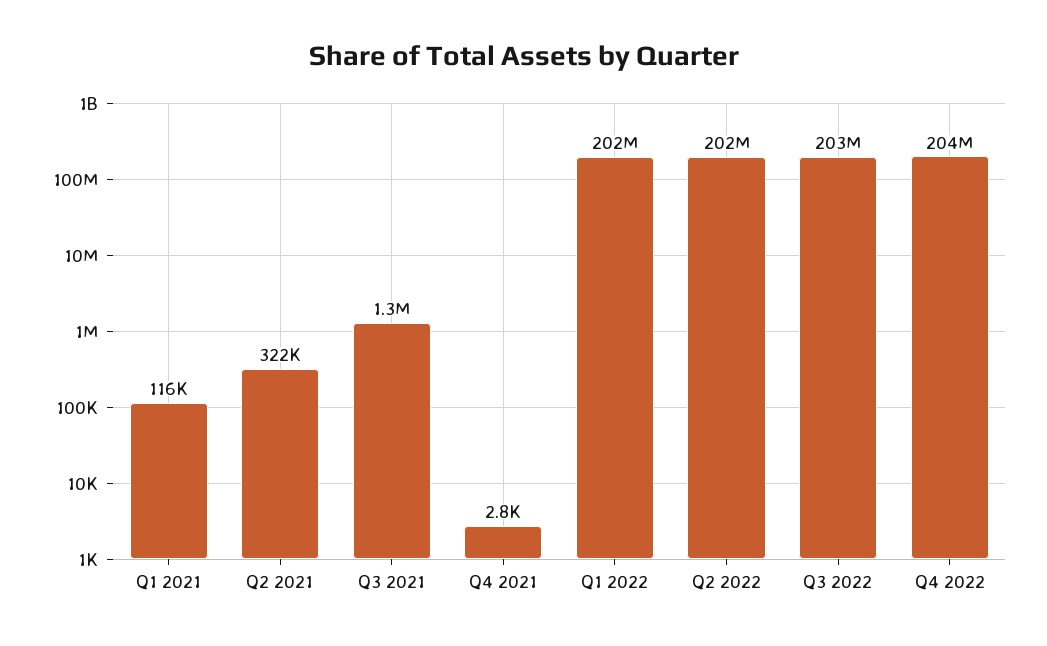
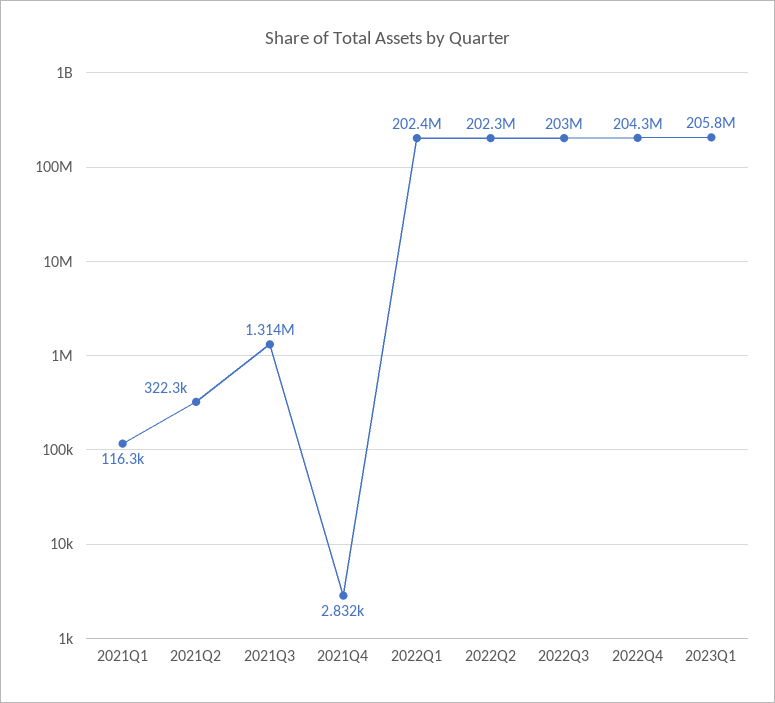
2023Q1: none -> 205800000

